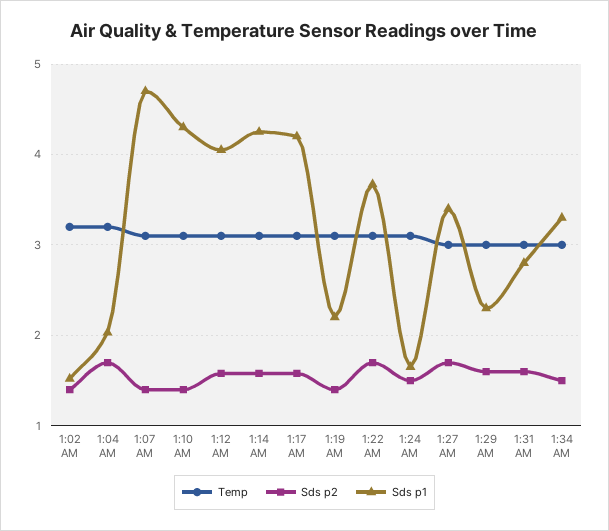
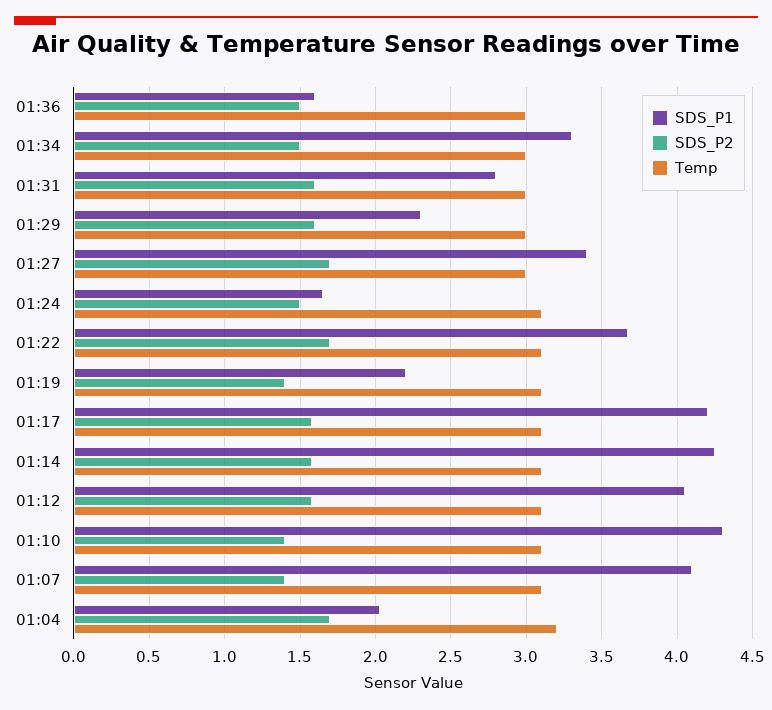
Temp, 1:02 AM: 3.2 -> none
Sds p2, 1:02 AM: 1.4 -> none
Sds p1, 1:02 AM: 1.5 -> none
Sds p1, 1:07 AM: 4.7 -> 4.1
Sds p1, 01:36: none -> 1.6
Sds p2, 01:36: none -> 1.5
Temp, 01:36: none -> 3

